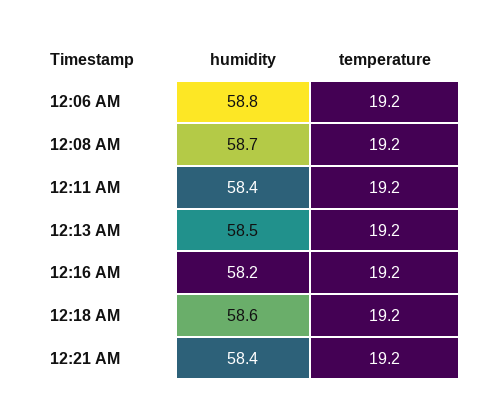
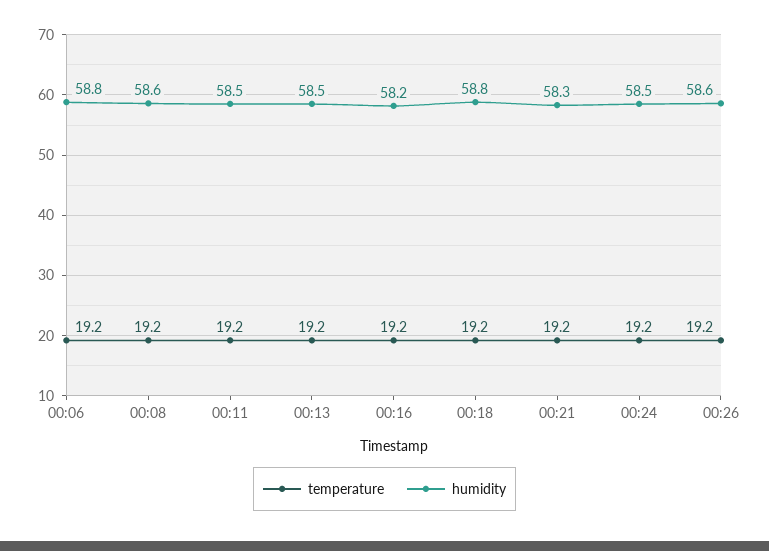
humidity, 12:08 AM: 58.7 -> 58.6
humidity, 12:11 AM: 58.4 -> 58.5
humidity, 12:18 AM: 58.6 -> 58.8
humidity, 12:21 AM: 58.4 -> 58.3
temperature, 00:24: none -> 19.2
humidity, 00:24: none -> 58.5
temperature, 00:26: none -> 19.2
humidity, 00:26: none -> 58.6

